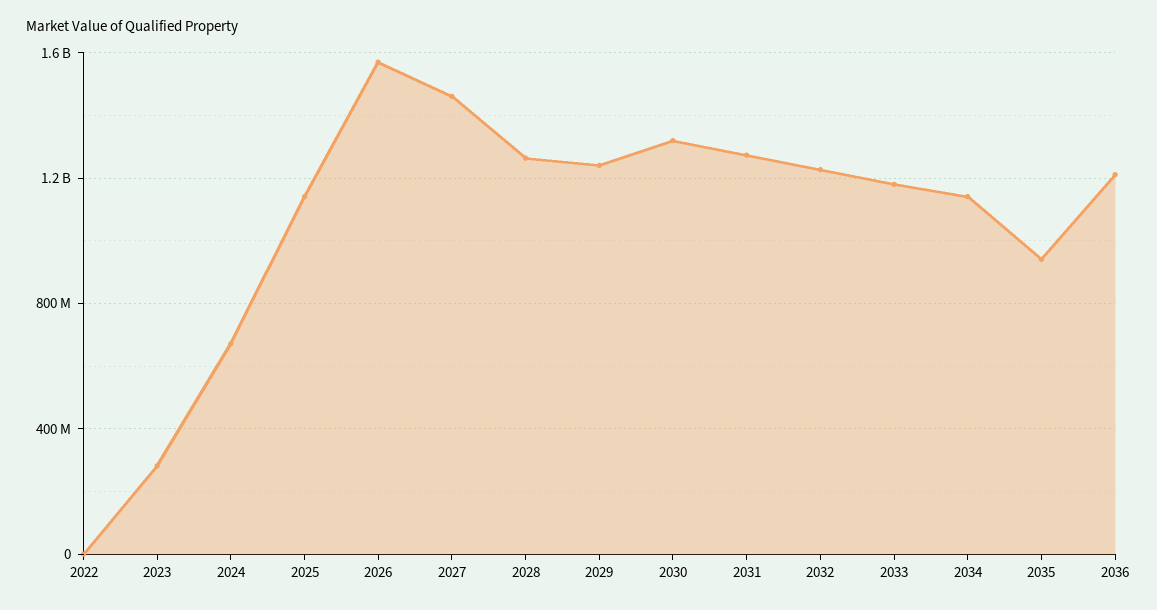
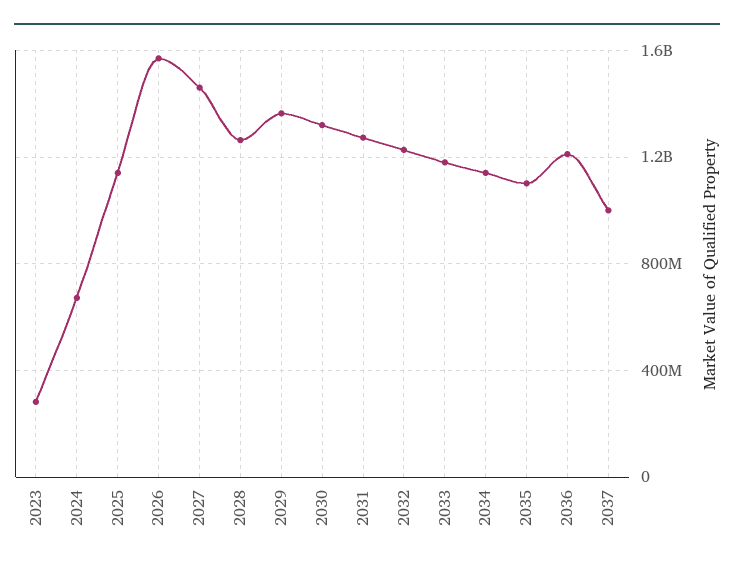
2022: 0 -> none
2029: 1250000000 -> 1350000000
2035: 950000000 -> 1100000000
2037: none -> 1000000000

